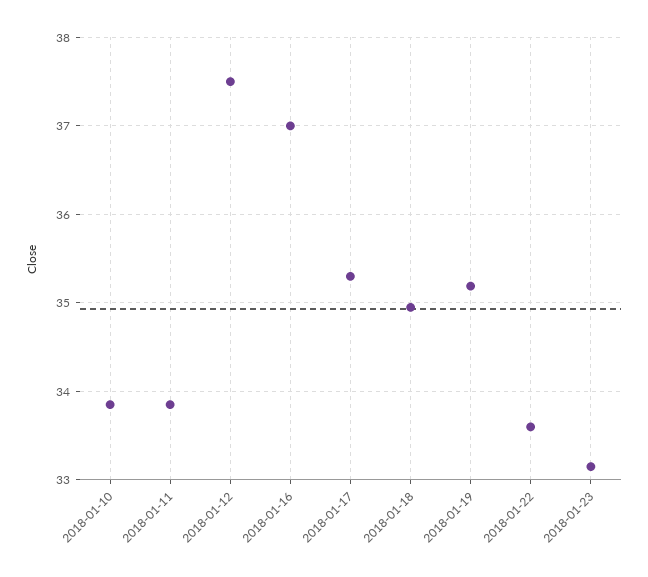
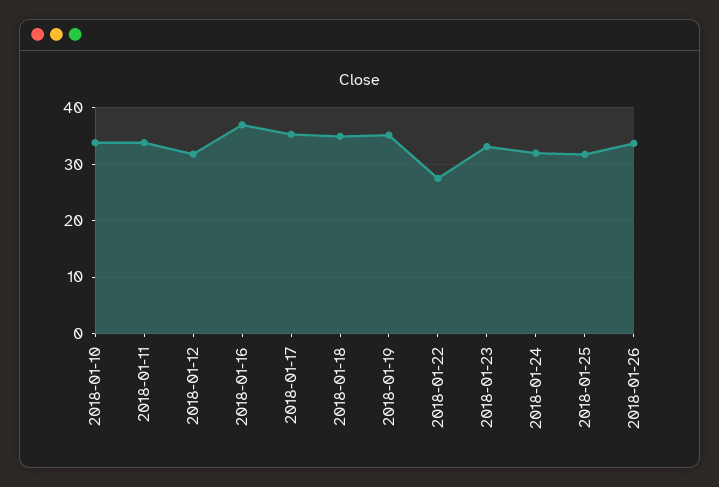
2018-01-12: 37.5 -> 32
2018-01-22: 33.6 -> 28
2018-01-24: none -> 32
2018-01-25: none -> 32
2018-01-26: none -> 34

